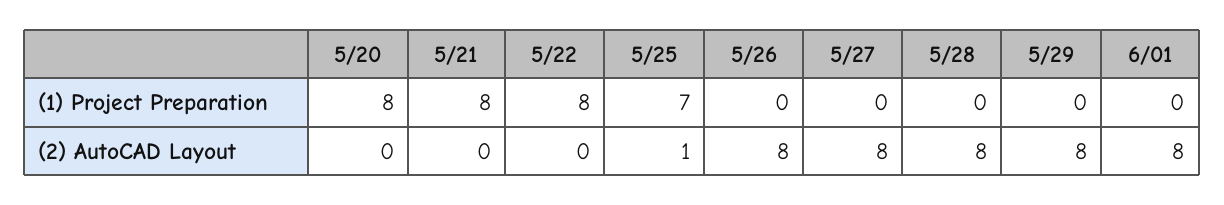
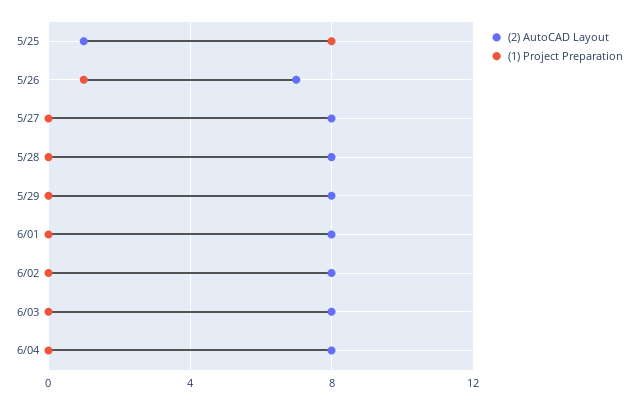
(1) Project Preparation, 5/20: 8 -> none
(1) Project Preparation, 5/21: 8 -> none
(1) Project Preparation, 5/22: 8 -> none
(1) Project Preparation, 5/25: 7 -> 8
(1) Project Preparation, 5/26: 0 -> 1
(2) AutoCAD Layout, 5/20: 0 -> none
(2) AutoCAD Layout, 5/21: 0 -> none
(2) AutoCAD Layout, 5/22: 0 -> none
(2) AutoCAD Layout, 5/26: 8 -> 7
(2) AutoCAD Layout, 6/02: none -> 8
(1) Project Preparation, 6/02: none -> 0
(2) AutoCAD Layout, 6/03: none -> 8
(1) Project Preparation, 6/03: none -> 0
(2) AutoCAD Layout, 6/04: none -> 8
(1) Project Preparation, 6/04: none -> 0

